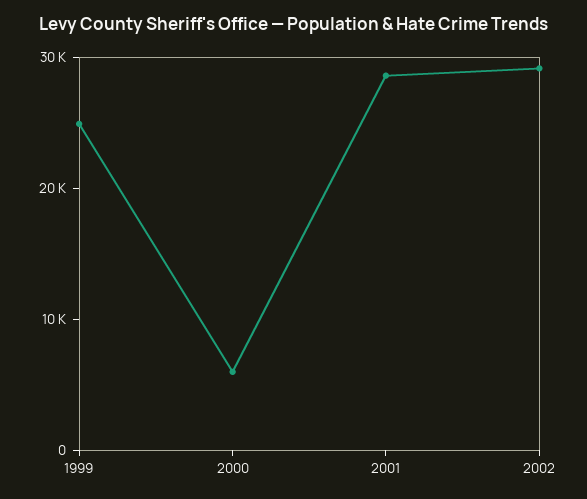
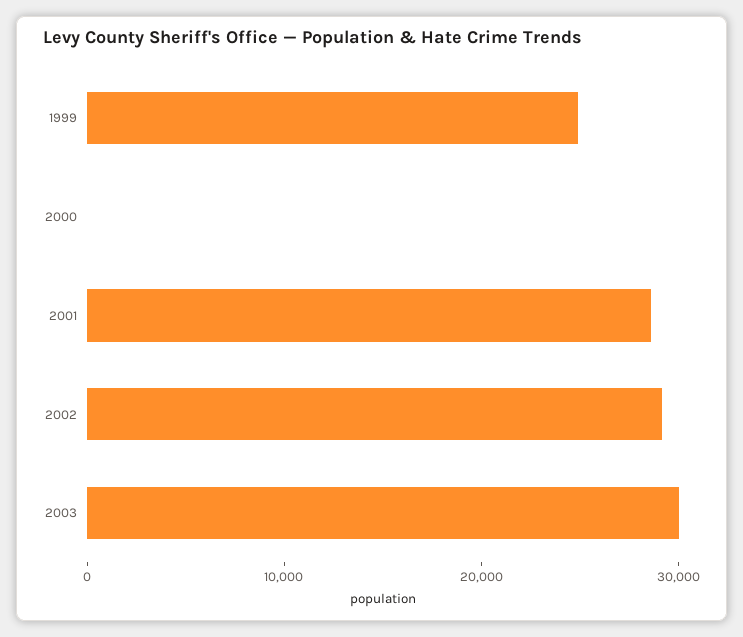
2000: 6000 -> 0
2003: none -> 30000

